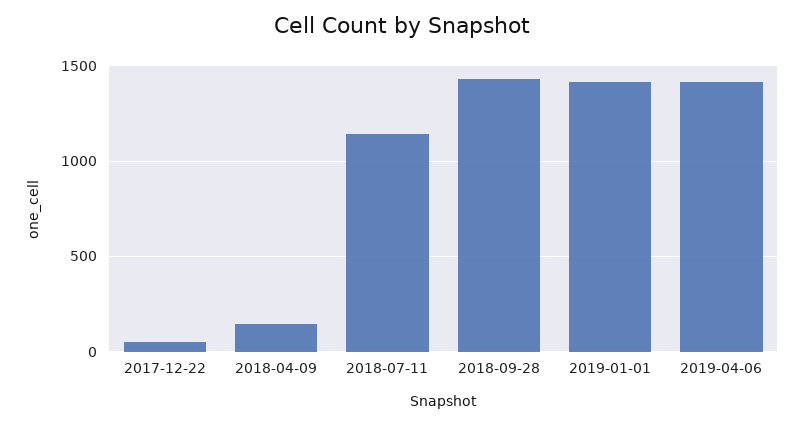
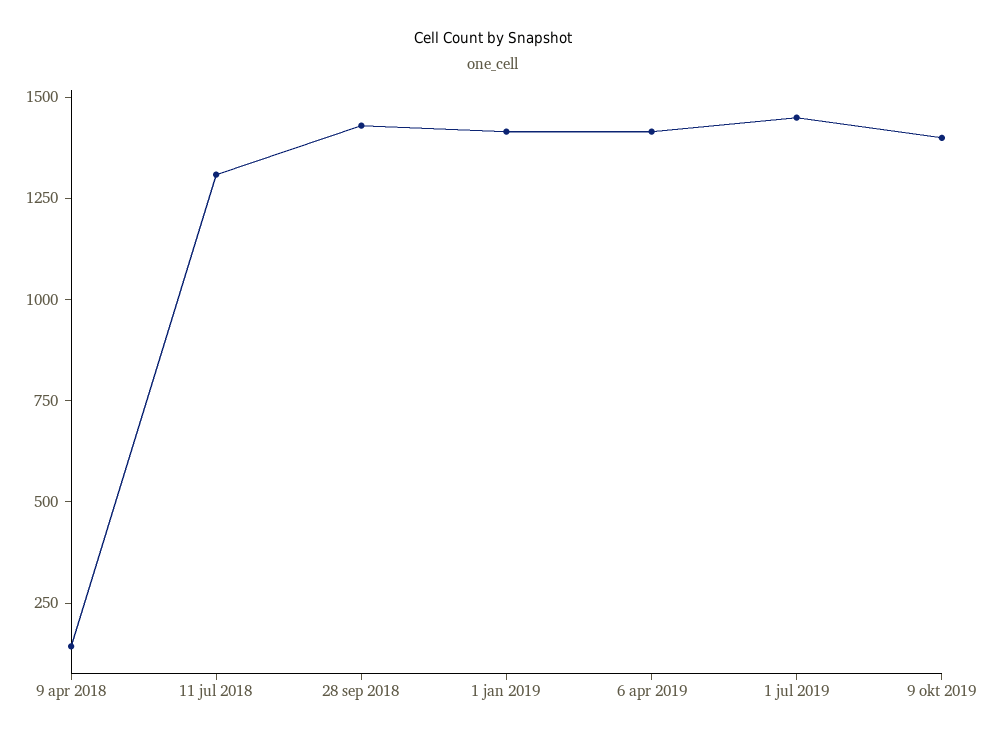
2017-12-22: 50 -> none
2018-07-11: 1150 -> 1300
1 jul 2019: none -> 1450
9 okt 2019: none -> 1400

